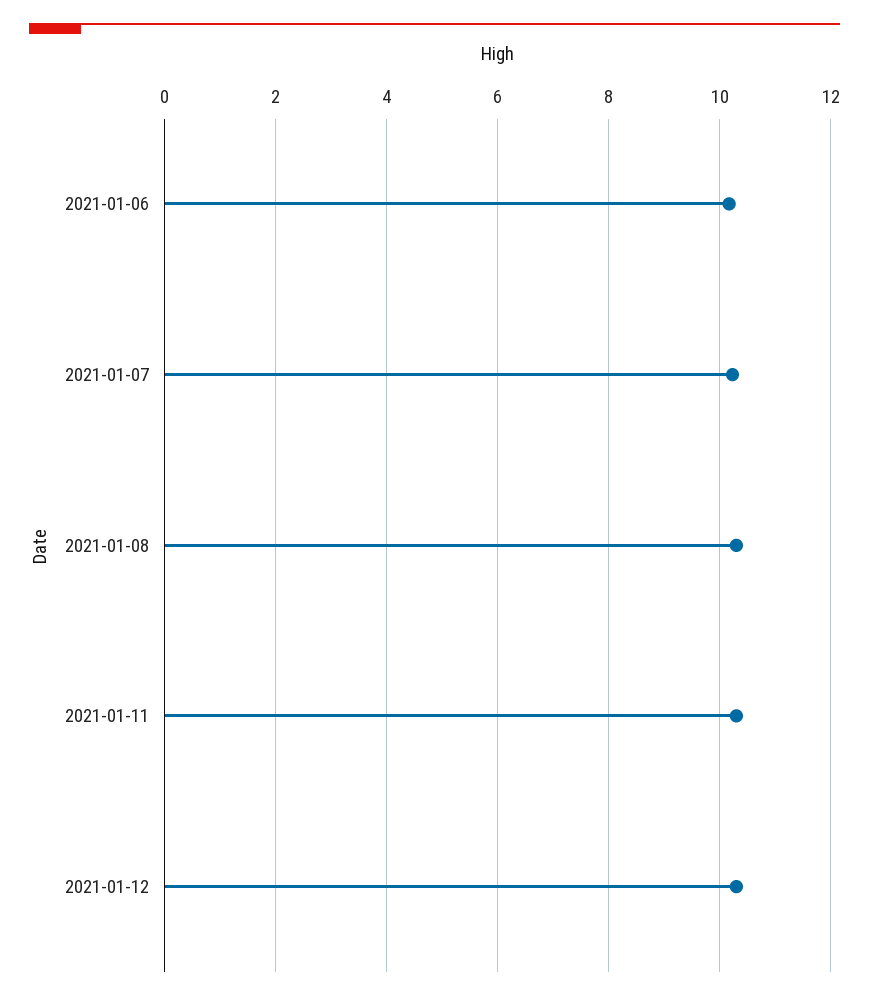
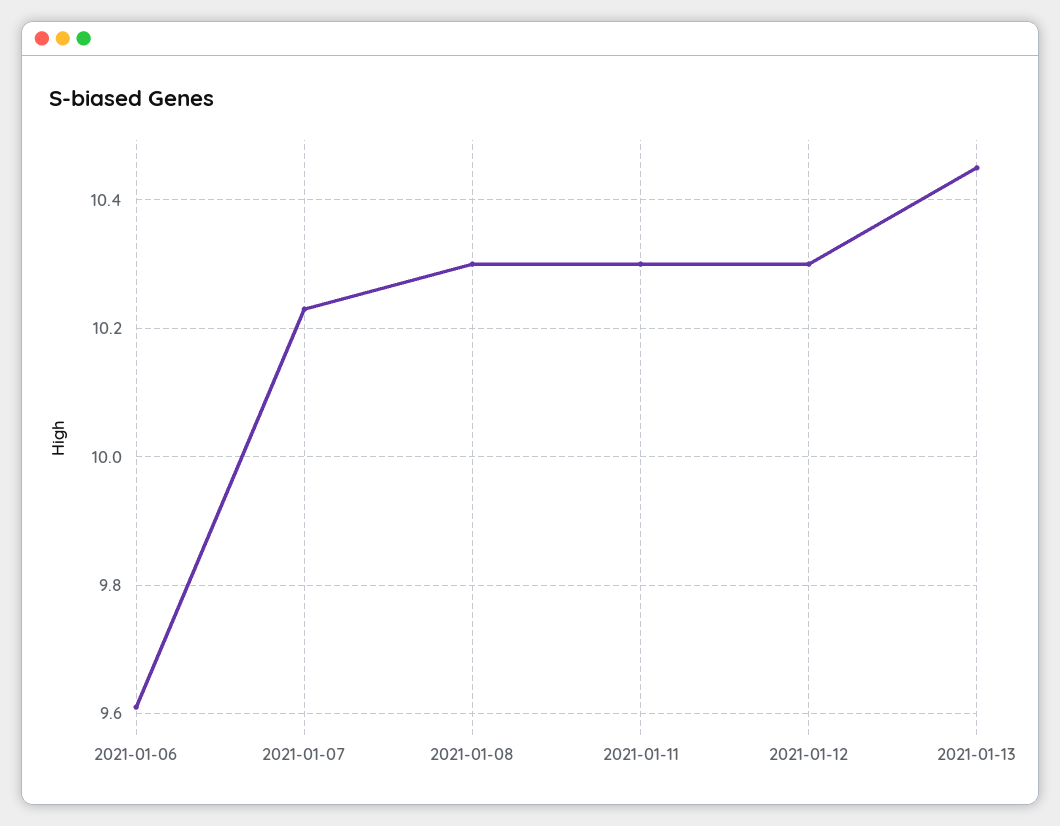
2021-01-06: 10.2 -> 9.6
2021-01-13: none -> 10.45

